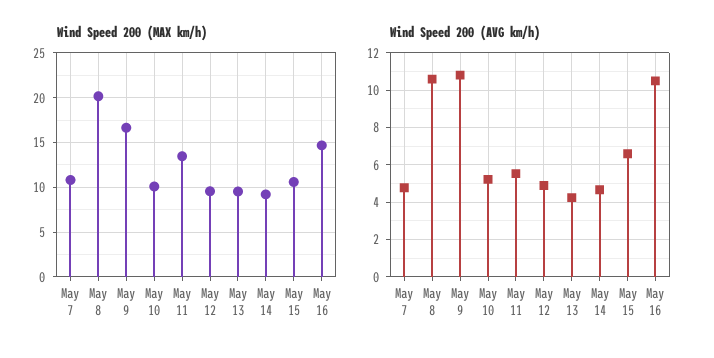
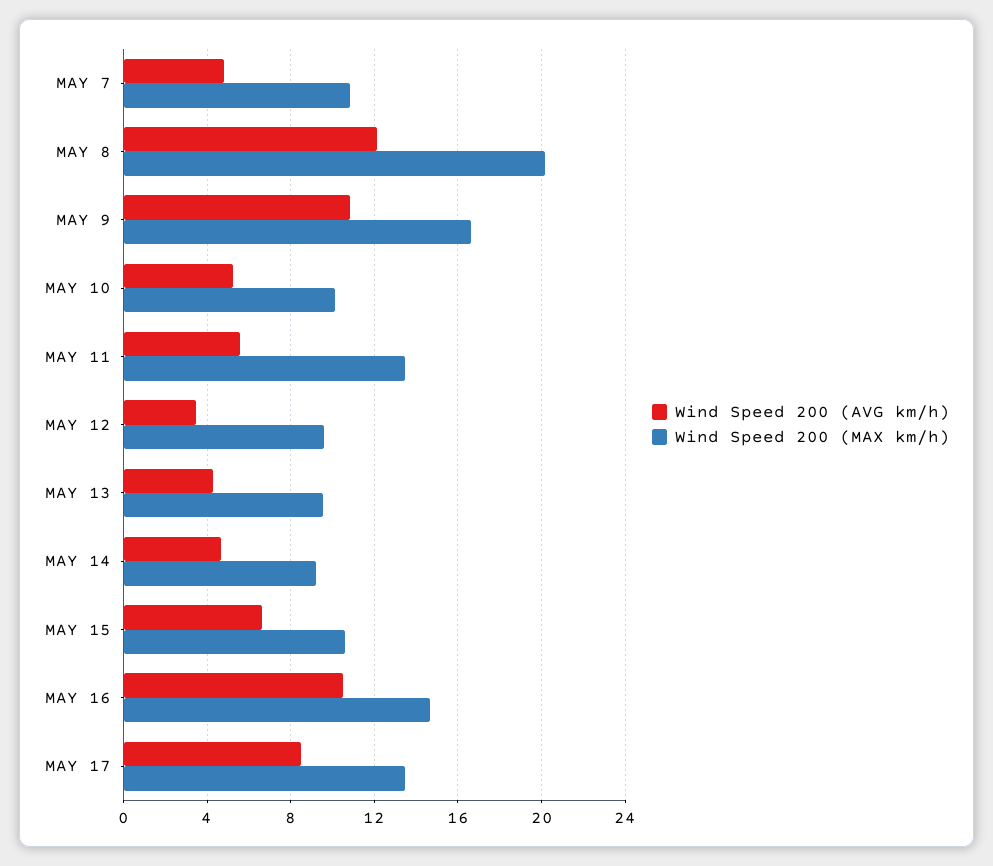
Wind Speed 200 (AVG km/h), May 8: 10.5 -> 12
Wind Speed 200 (AVG km/h), May 12: 5 -> 3.5
Wind Speed 200 (AVG km/h), MAY 17: none -> 8.5
Wind Speed 200 (MAX km/h), MAY 17: none -> 13.5

